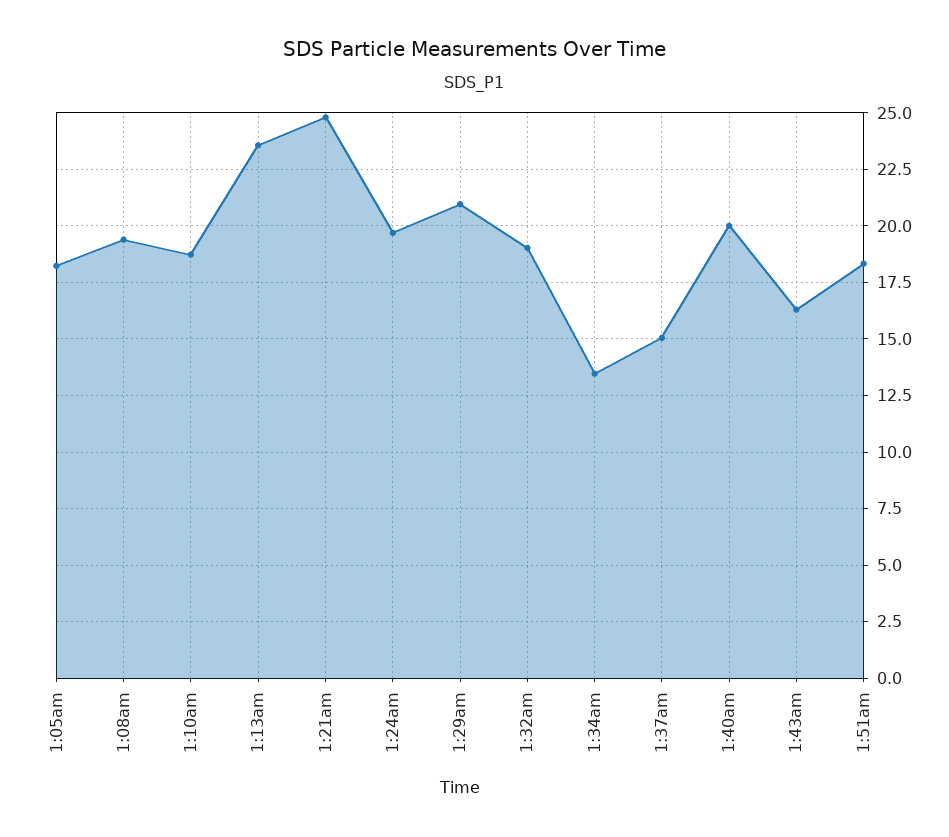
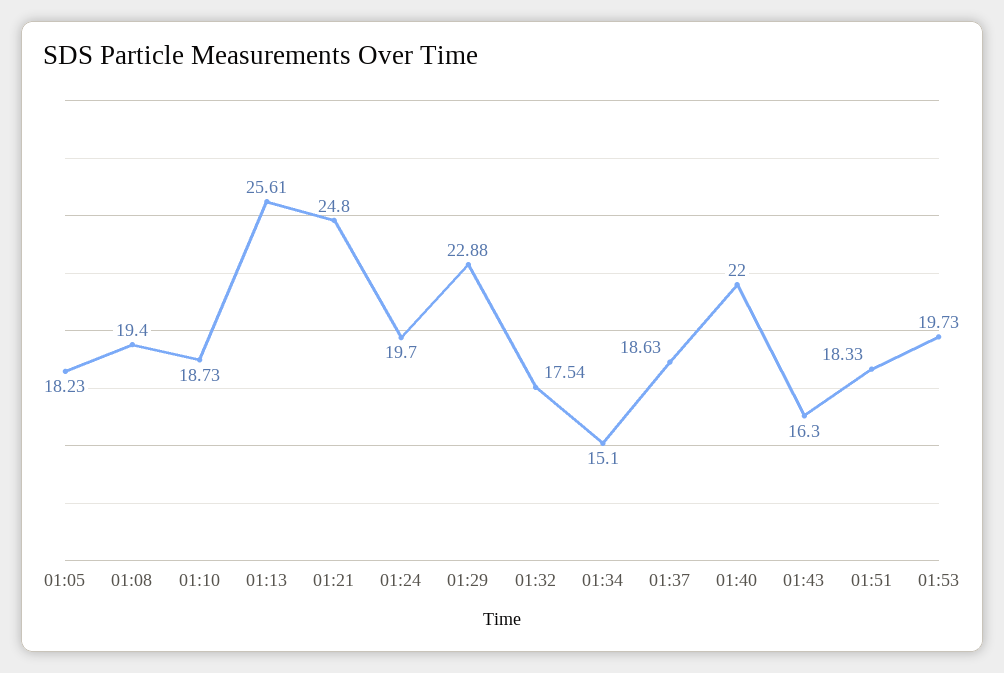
1:13am: 23.5 -> 25.61
1:29am: 21 -> 22.88
1:32am: 19 -> 17.54
1:34am: 13.5 -> 15.1
1:37am: 15 -> 18.63
1:40am: 20 -> 22
01:53: none -> 19.73

